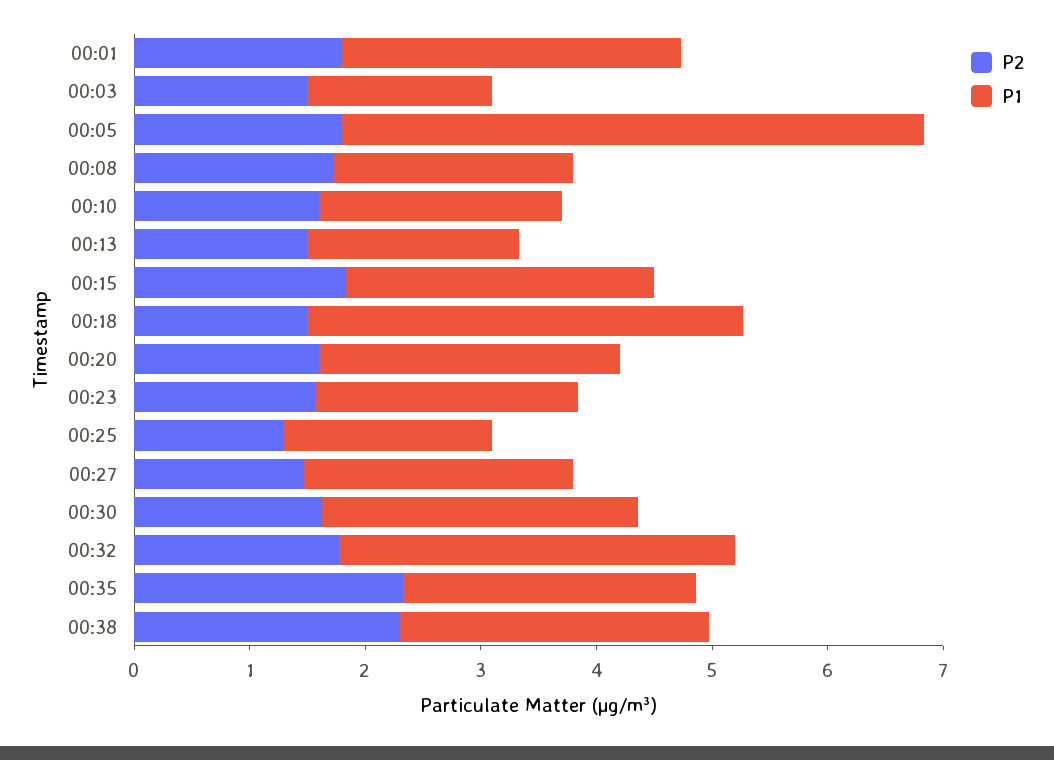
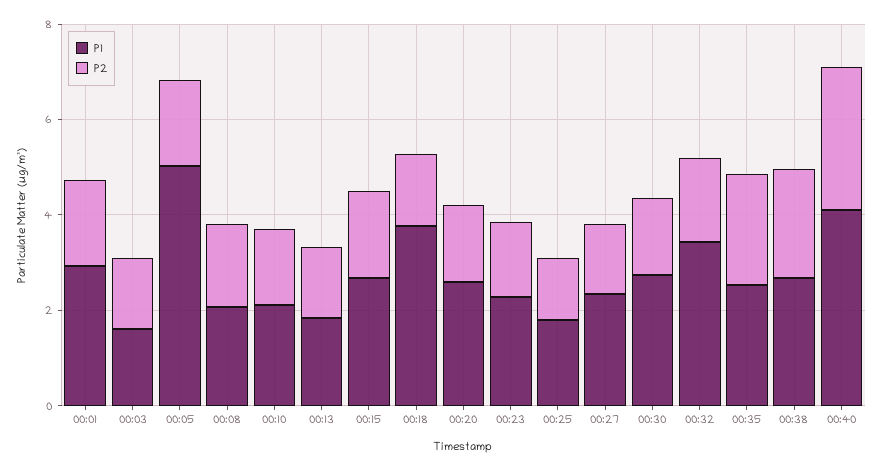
P1, 00:40: none -> 4
P2, 00:40: none -> 3

